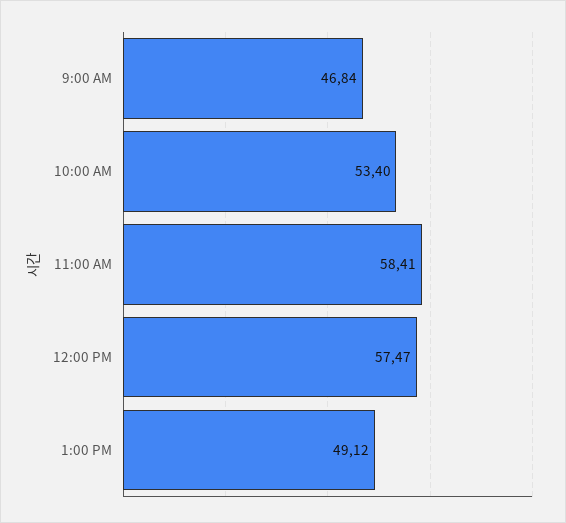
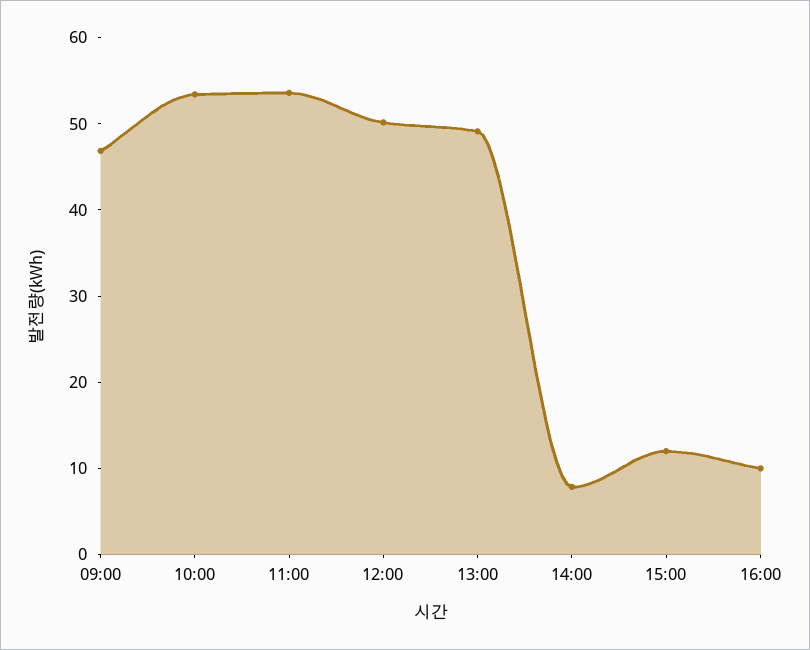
11:00 AM: 58.41 -> 54
12:00 PM: 57.47 -> 50
14:00: none -> 8
15:00: none -> 12
16:00: none -> 10

